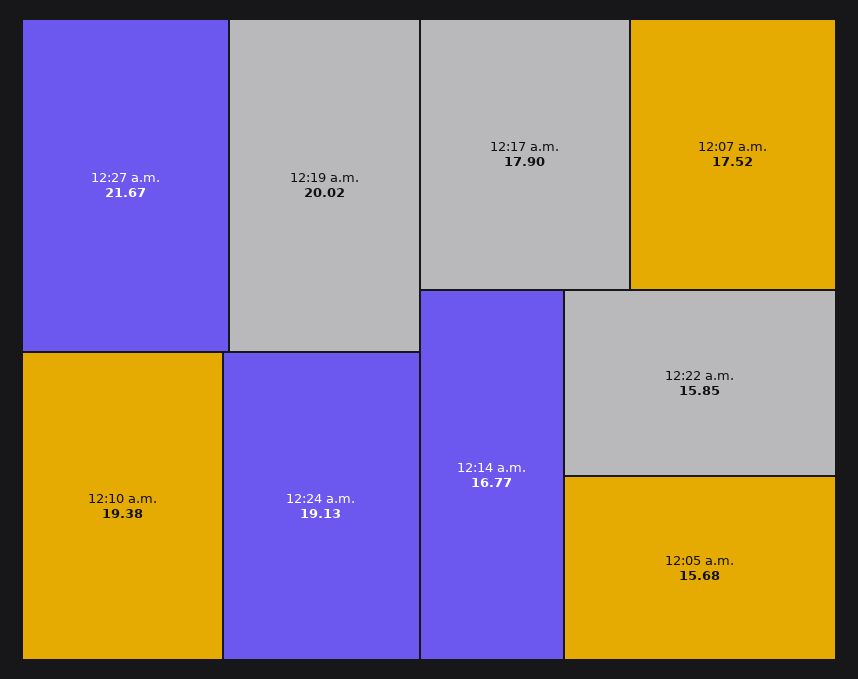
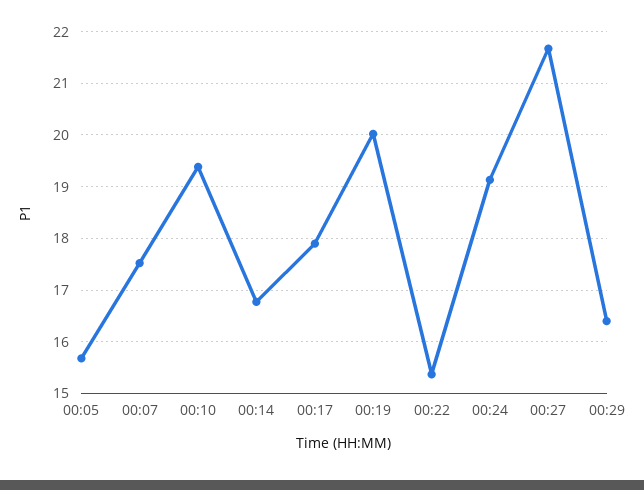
12:22 a.m.: 15.85 -> 15.4
00:29: none -> 16.4

